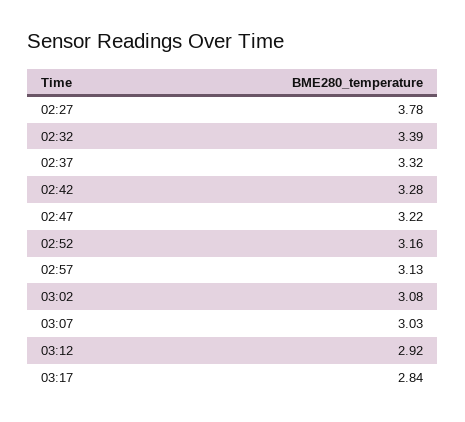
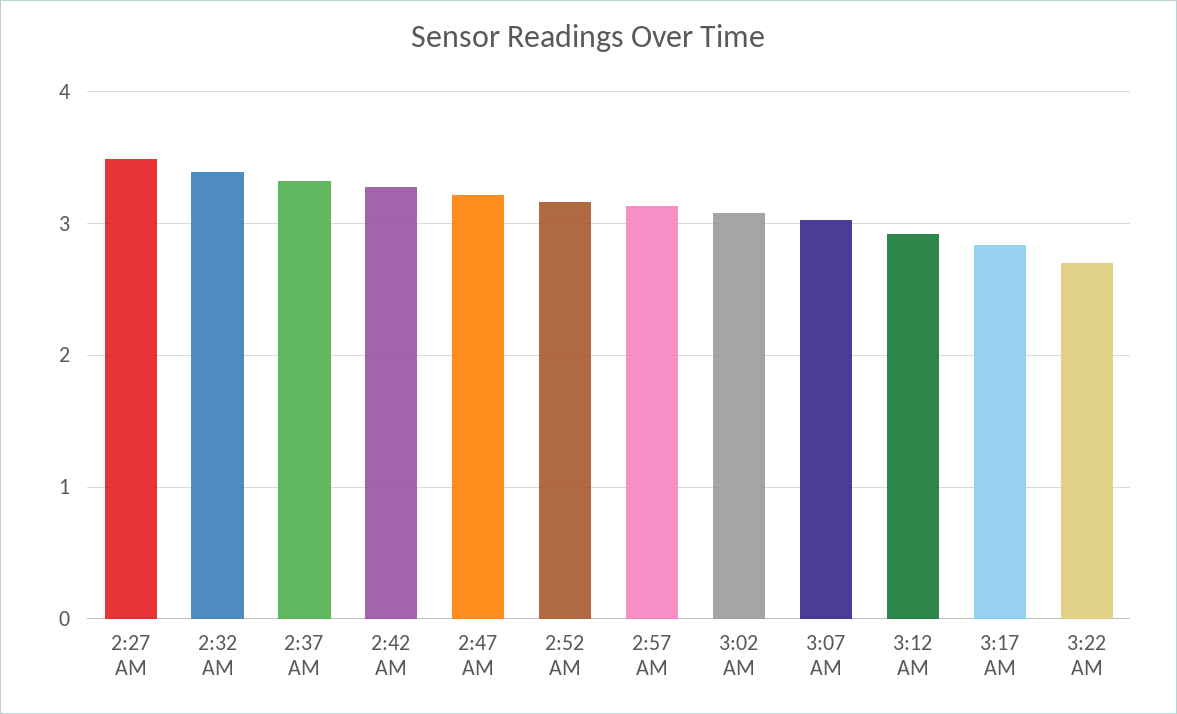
02:27: 3.78 -> 3.5
3:22 AM: none -> 2.7

